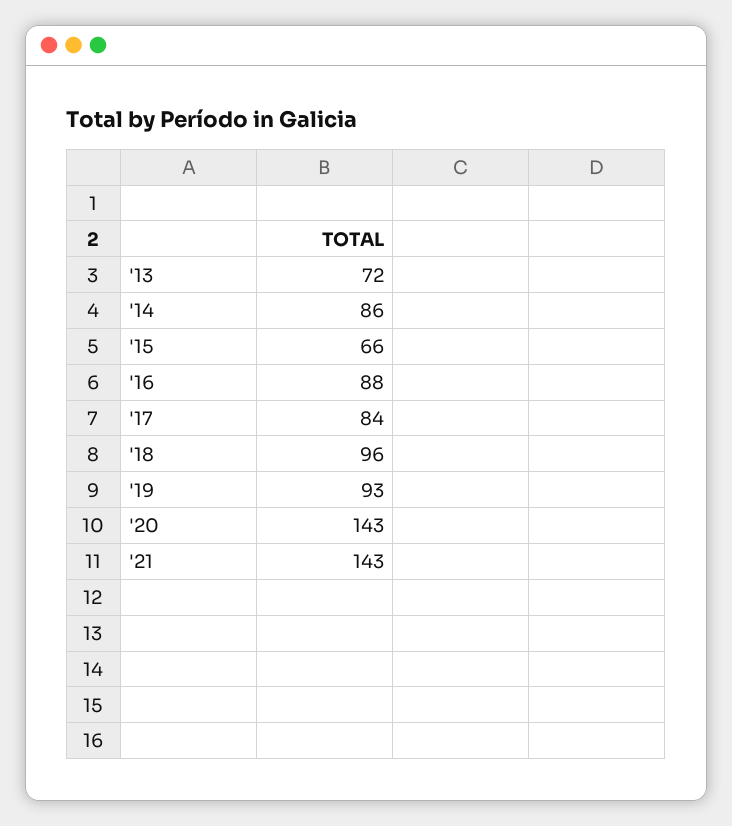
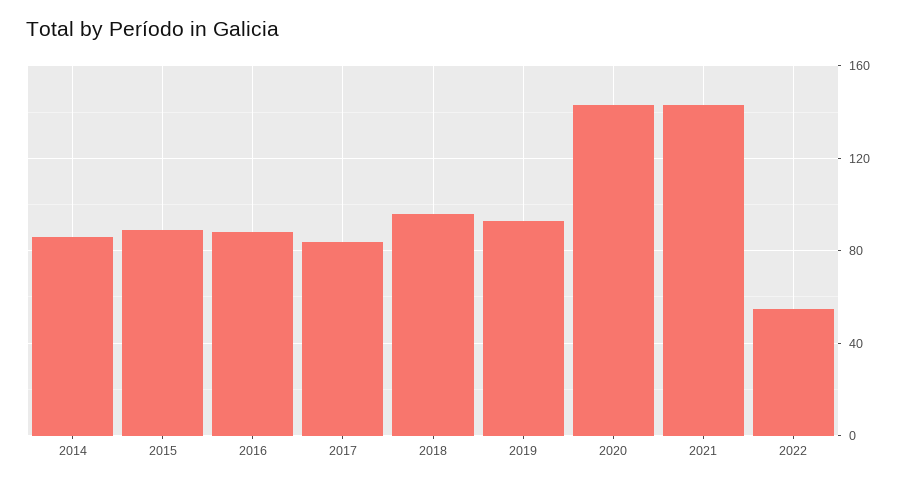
'13: 72 -> none
'15: 66 -> 90
2022: none -> 55

